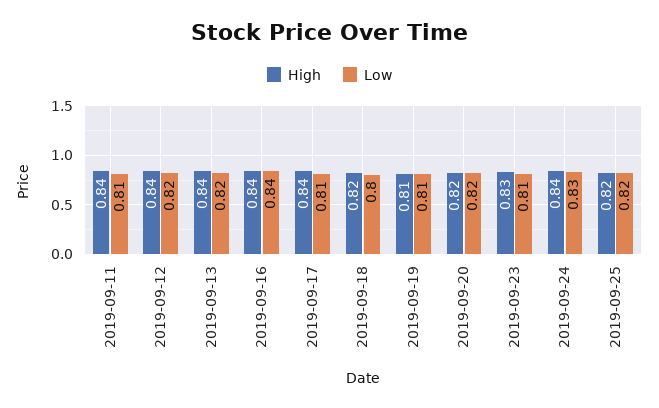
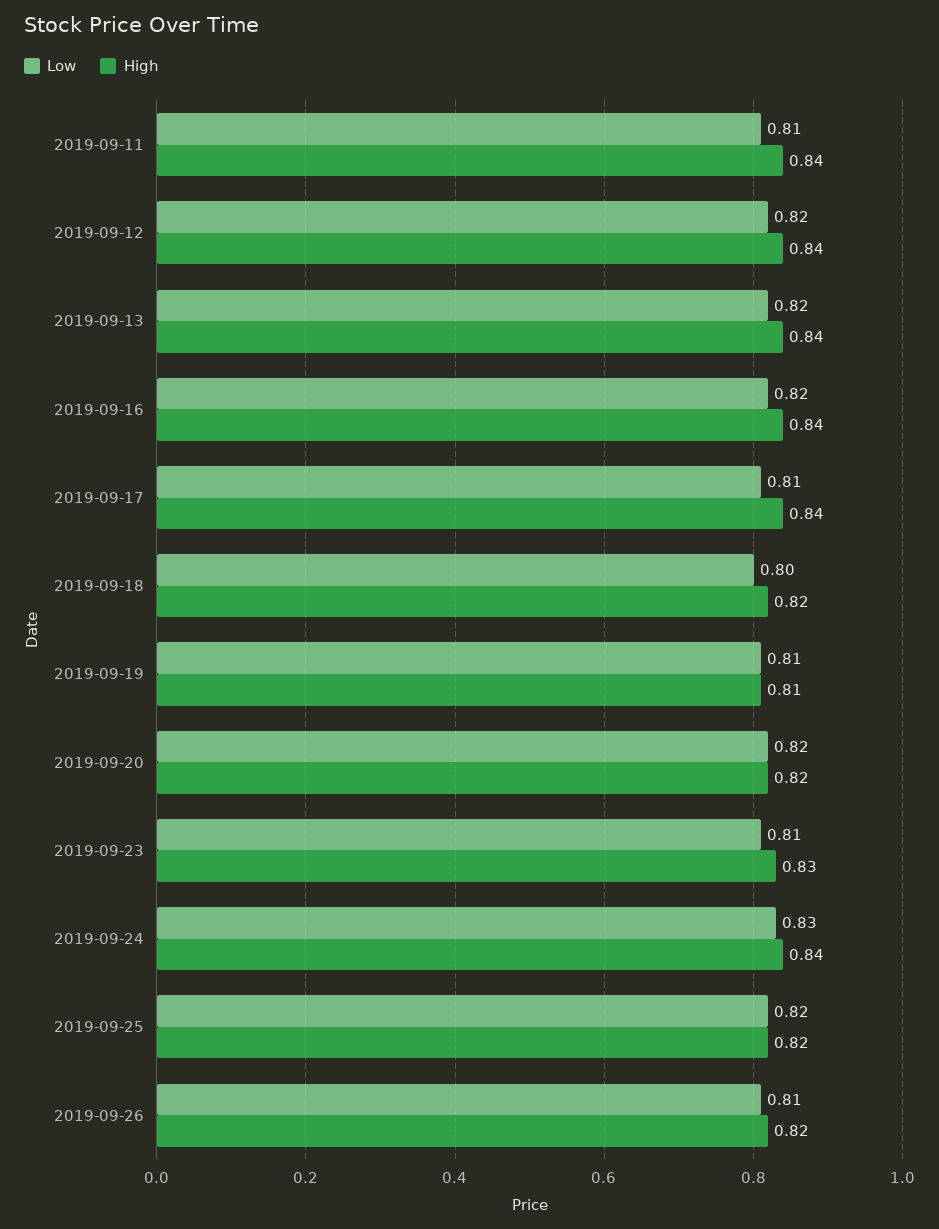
Low, 2019-09-16: 0.84 -> 0.82
Low, 2019-09-26: none -> 0.81
High, 2019-09-26: none -> 0.82

